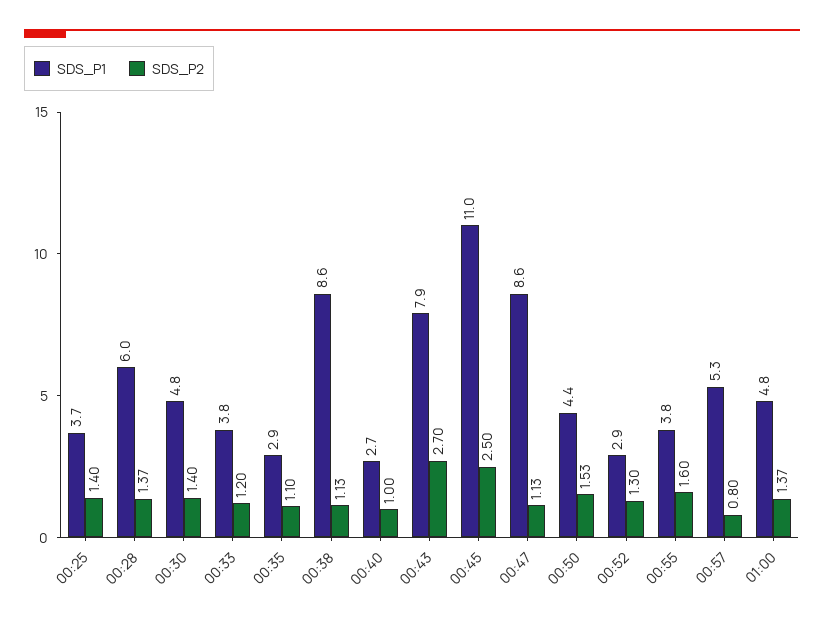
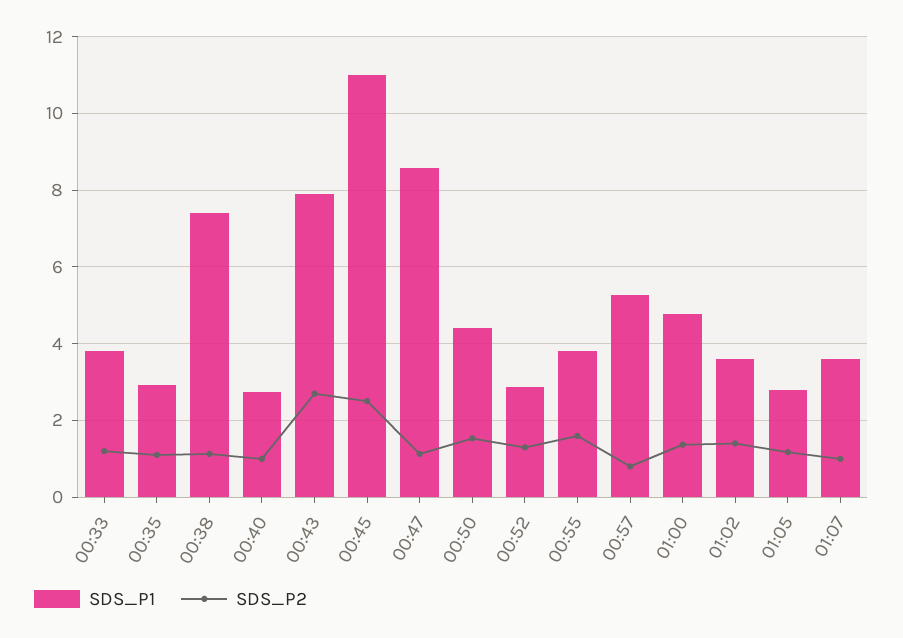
SDS_P1, 00:25: 3.7 -> none
SDS_P2, 00:25: 1.4 -> none
SDS_P1, 00:28: 6 -> none
SDS_P2, 00:28: 1.37 -> none
SDS_P1, 00:30: 4.8 -> none
SDS_P2, 00:30: 1.4 -> none
SDS_P1, 00:38: 8.6 -> 7.4
SDS_P1, 01:02: none -> 3.6
SDS_P2, 01:02: none -> 1.4
SDS_P1, 01:05: none -> 2.8
SDS_P2, 01:05: none -> 1.2
SDS_P1, 01:07: none -> 3.6
SDS_P2, 01:07: none -> 1

